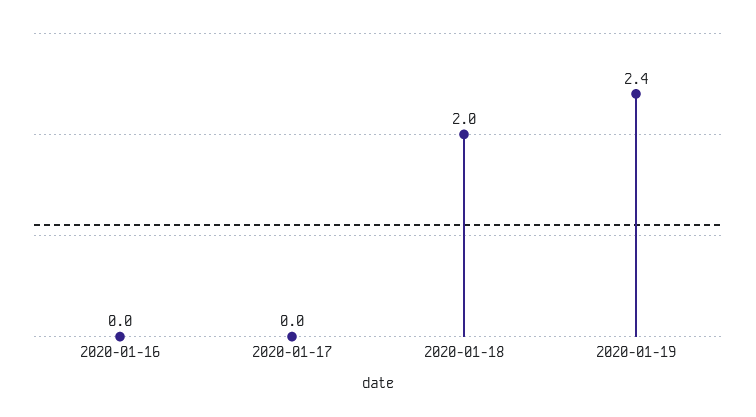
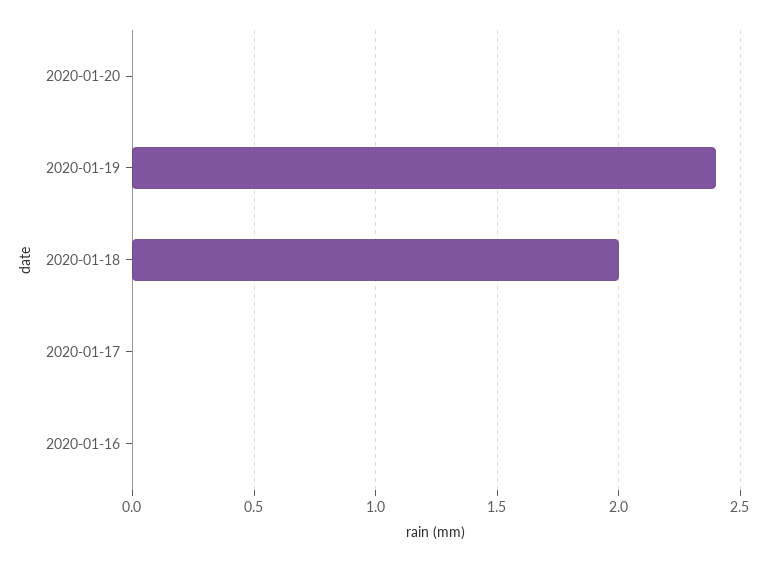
2020-01-20: none -> 0

